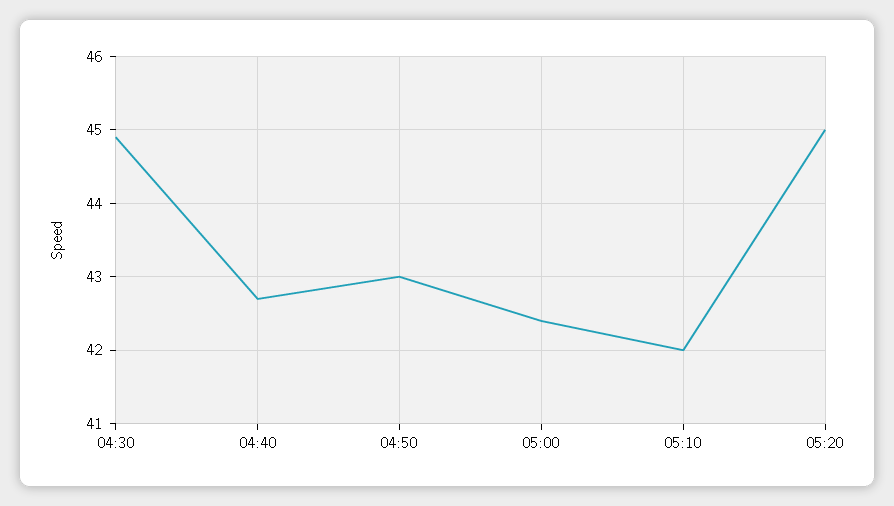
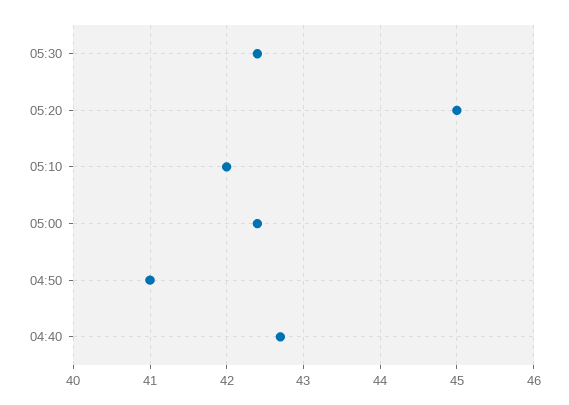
04:30: 44.9 -> none
04:50: 43 -> 41
05:30: none -> 42.4

